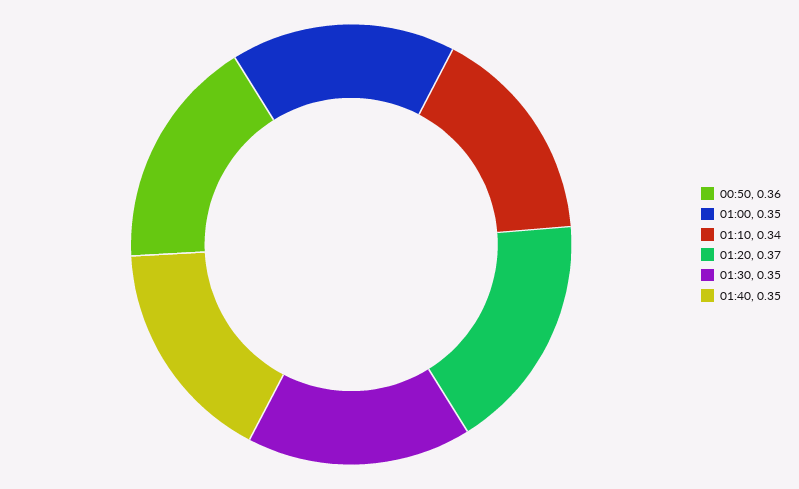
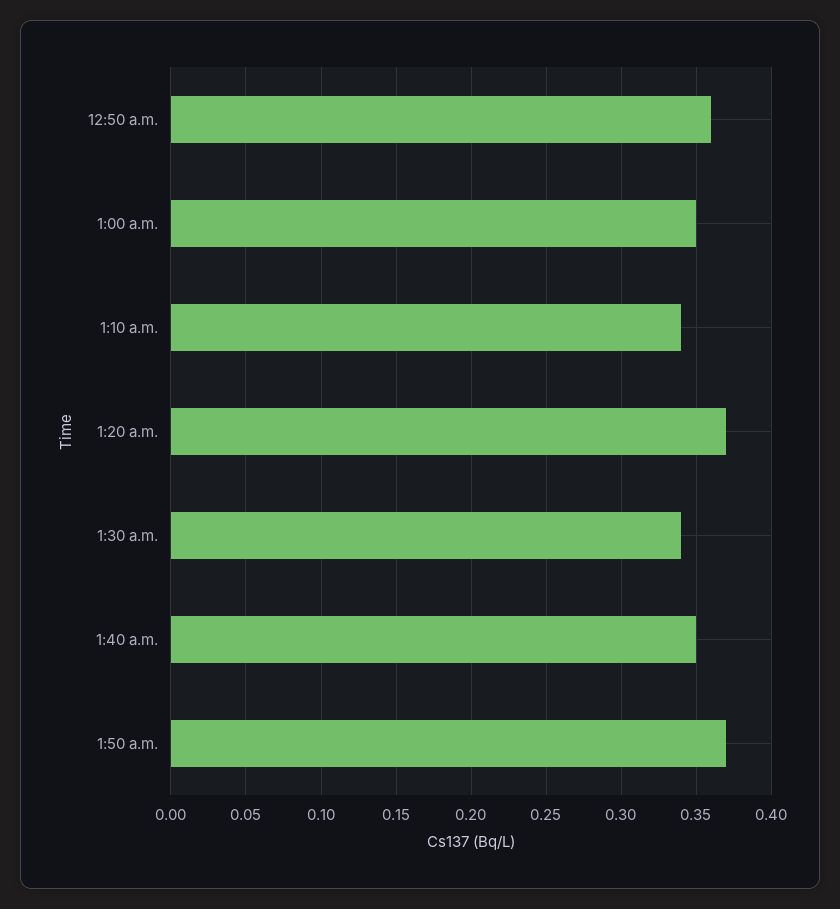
01:30: 0.35 -> 0.34
1:50 a.m.: none -> 0.37

